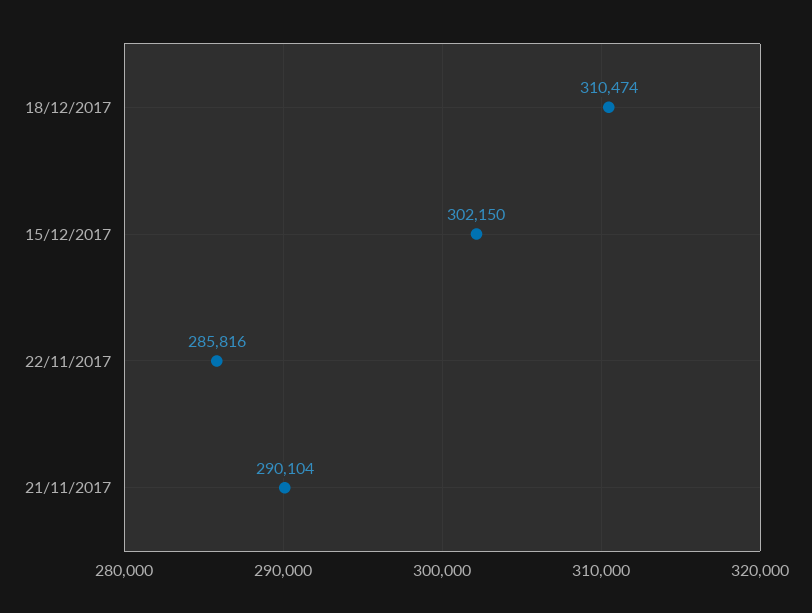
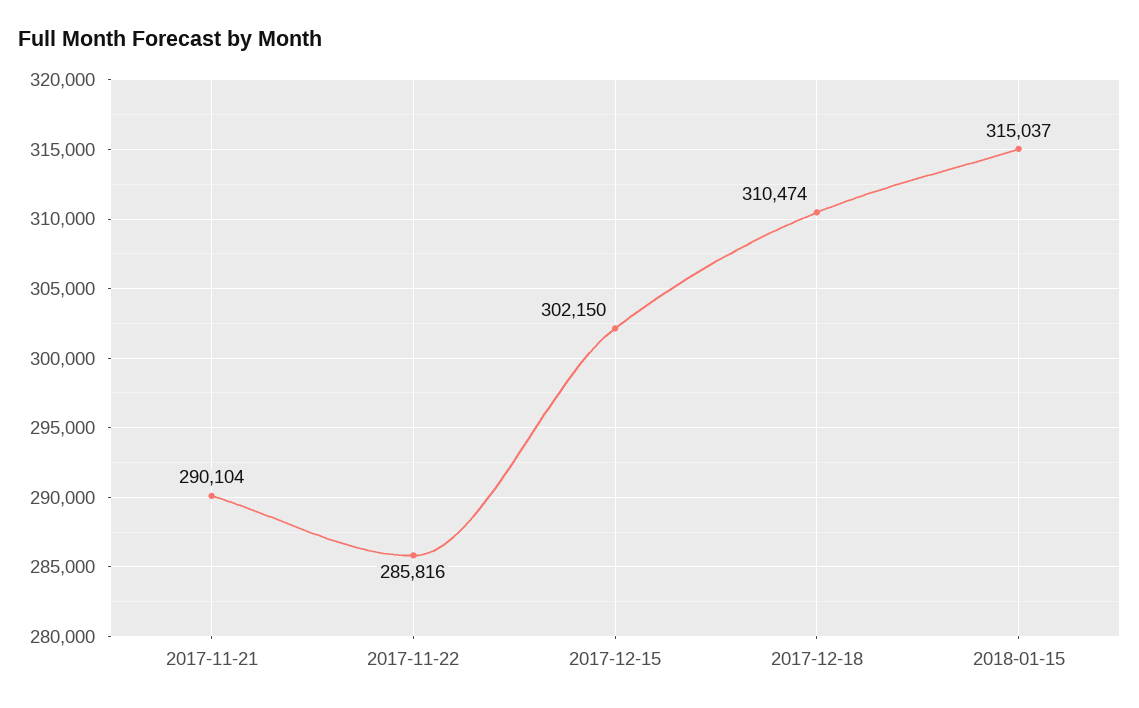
2018-01-15: none -> 315037

